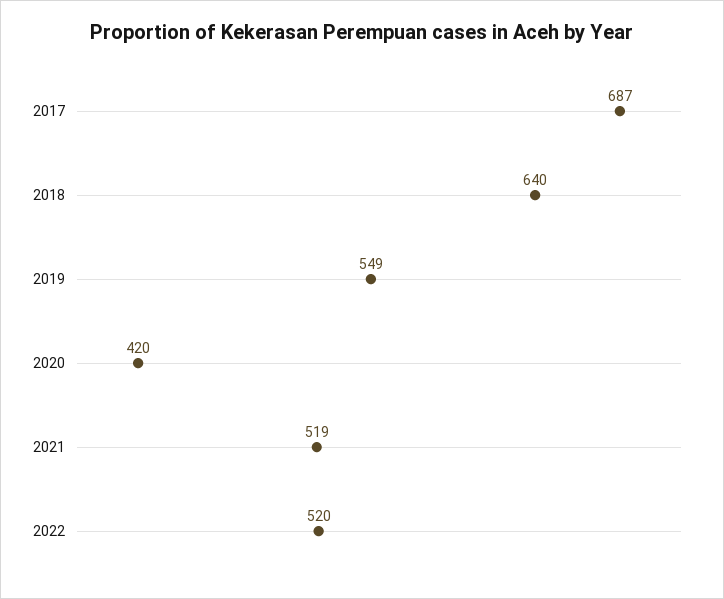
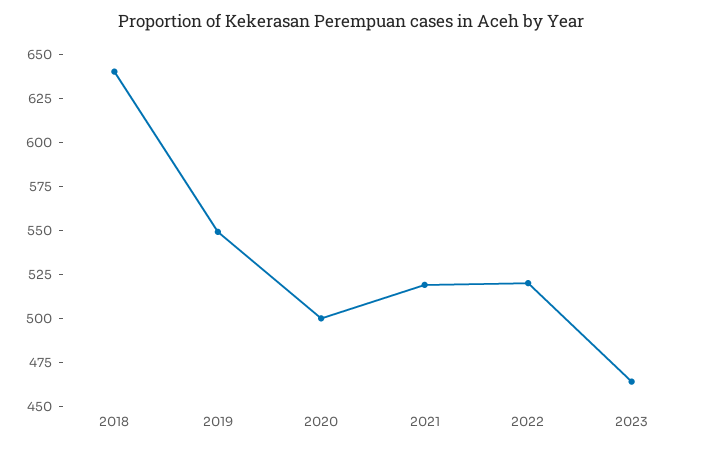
2017: 687 -> none
2020: 420 -> 500
2023: none -> 465

